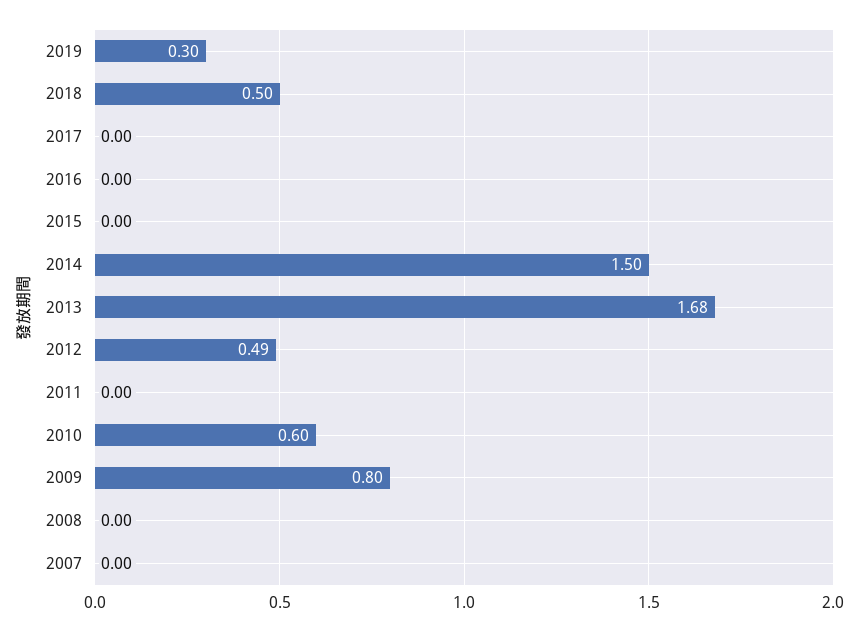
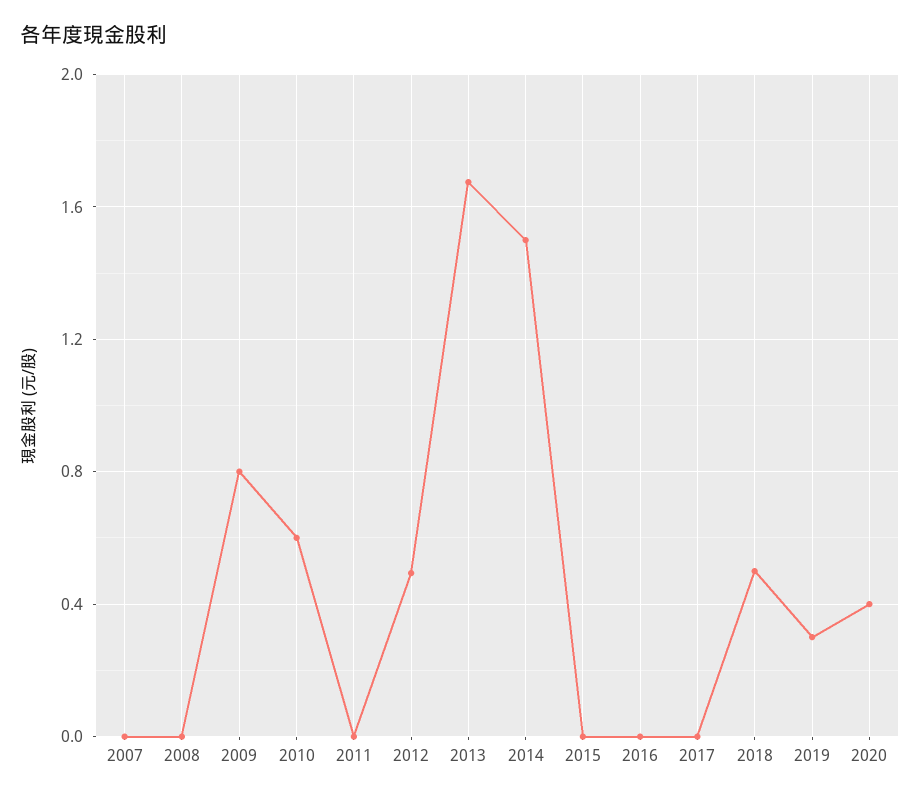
2020: none -> 0.4

